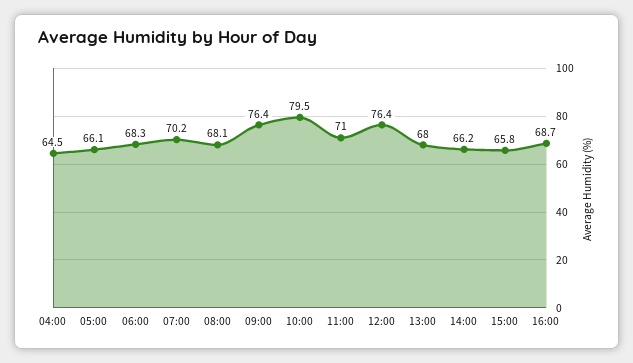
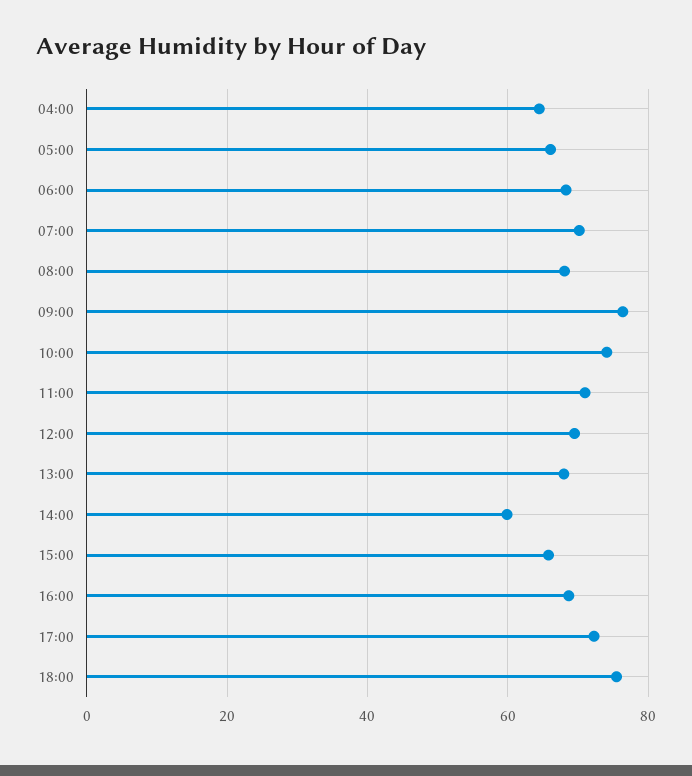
10:00: 79.5 -> 74
12:00: 76.4 -> 70
14:00: 66.2 -> 60
17:00: none -> 72
18:00: none -> 76

